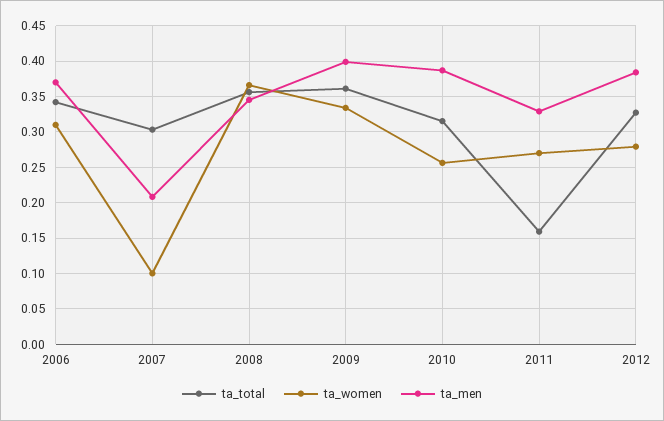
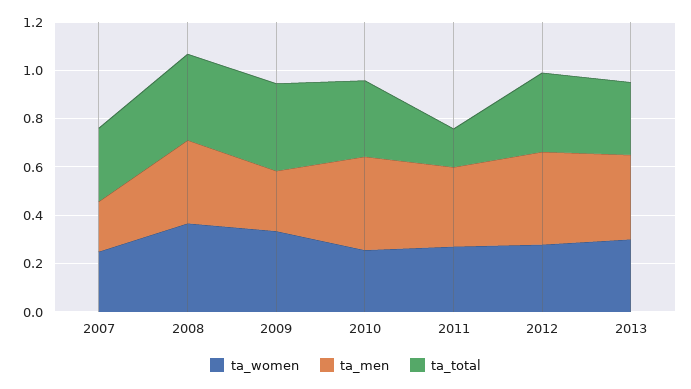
ta_total, 2006: 0.34 -> none
ta_women, 2006: 0.31 -> none
ta_men, 2006: 0.37 -> none
ta_women, 2007: 0.1 -> 0.25
ta_men, 2009: 0.4 -> 0.25
ta_women, 2013: none -> 0.3
ta_men, 2013: none -> 0.35
ta_total, 2013: none -> 0.3

